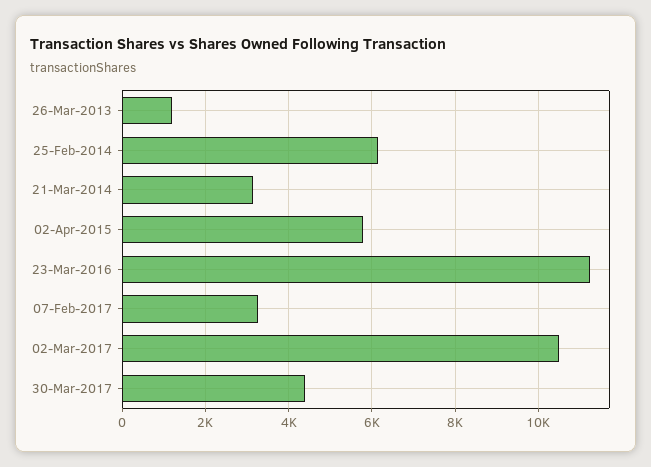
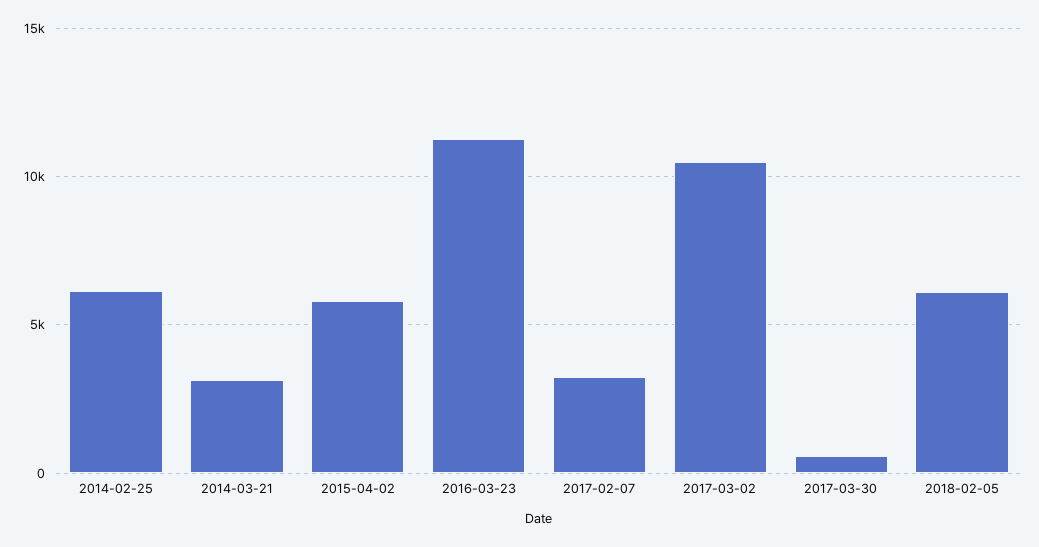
26-Mar-2013: 1200 -> none
30-Mar-2017: 4400 -> 500
2018-02-05: none -> 6000

